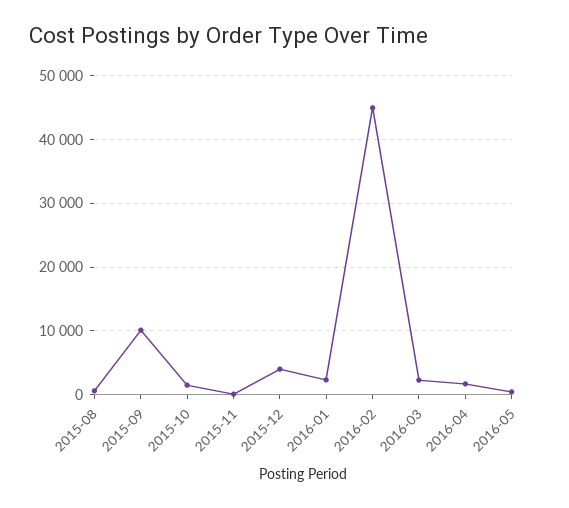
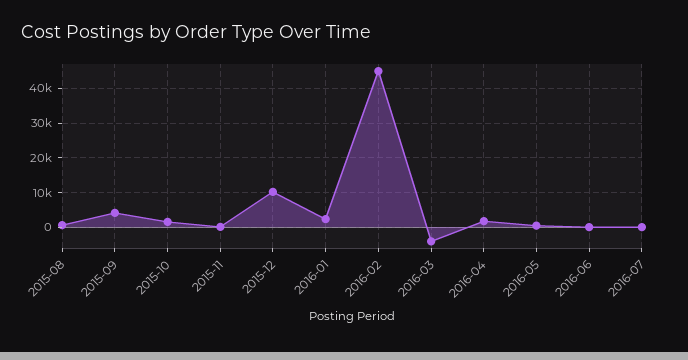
2015-09: 10000 -> 4000
2015-12: 4000 -> 10000
2016-03: 2000 -> -4000
2016-06: none -> 0
2016-07: none -> 0

